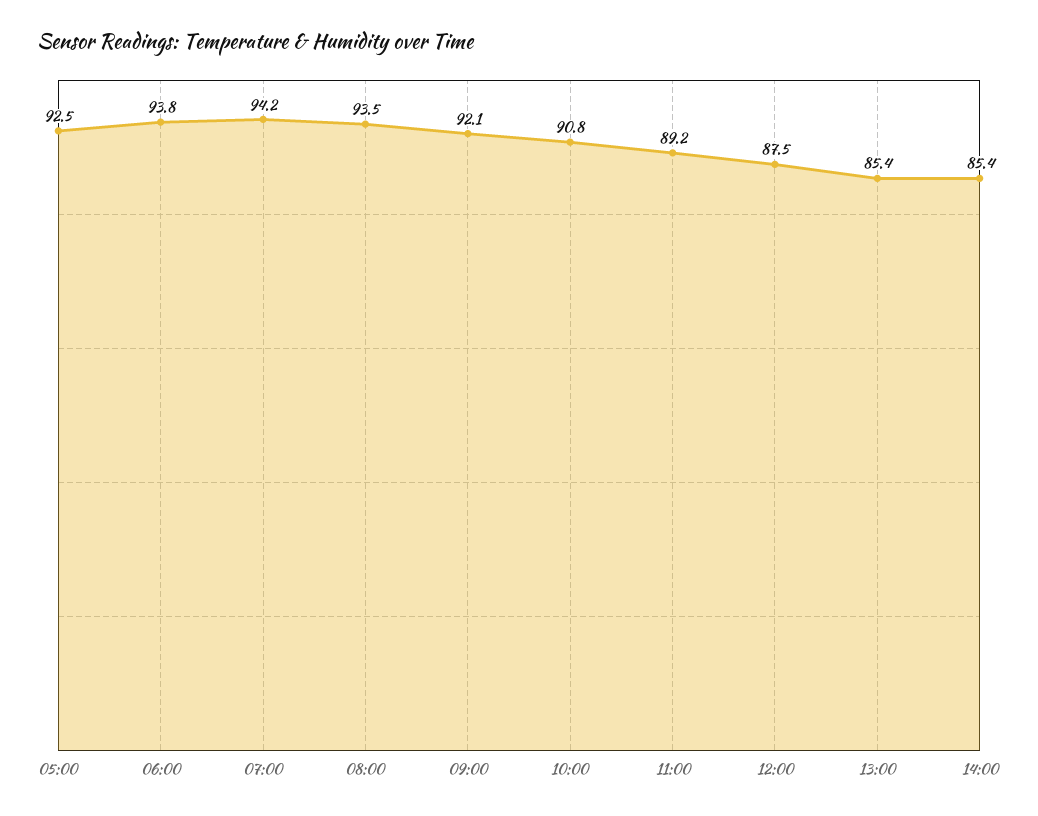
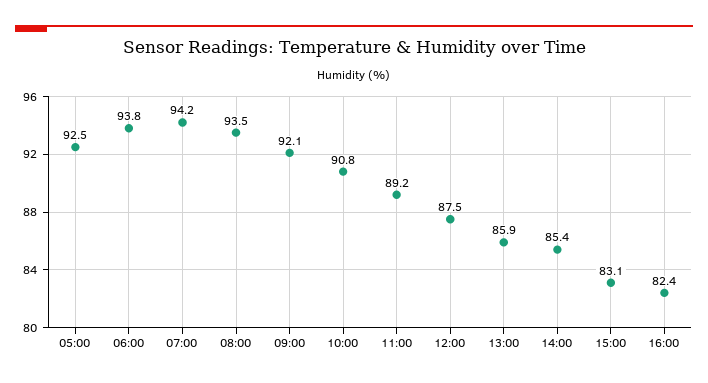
13:00: 85.4 -> 85.9
15:00: none -> 83.1
16:00: none -> 82.4

